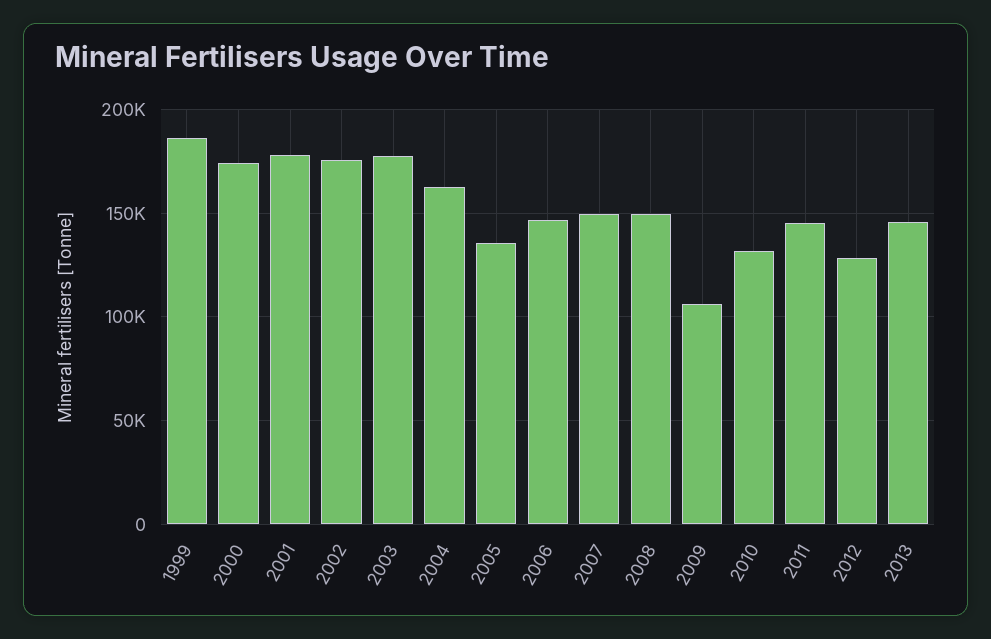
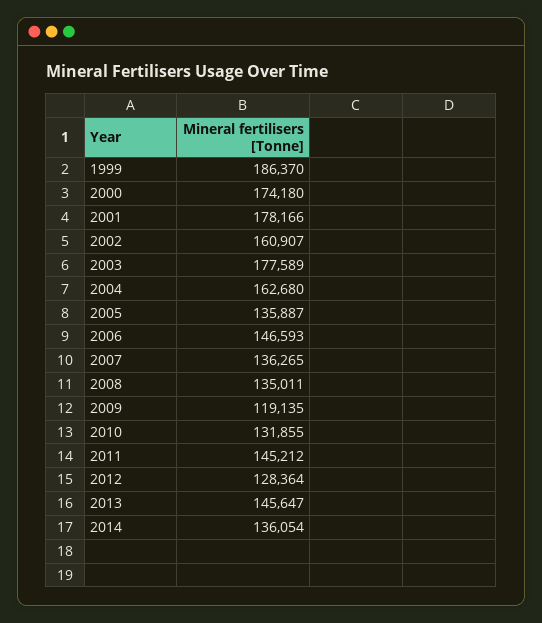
2002: 175000 -> 160907
2007: 150000 -> 136265
2008: 150000 -> 135011
2009: 105000 -> 119135
2014: none -> 136054

